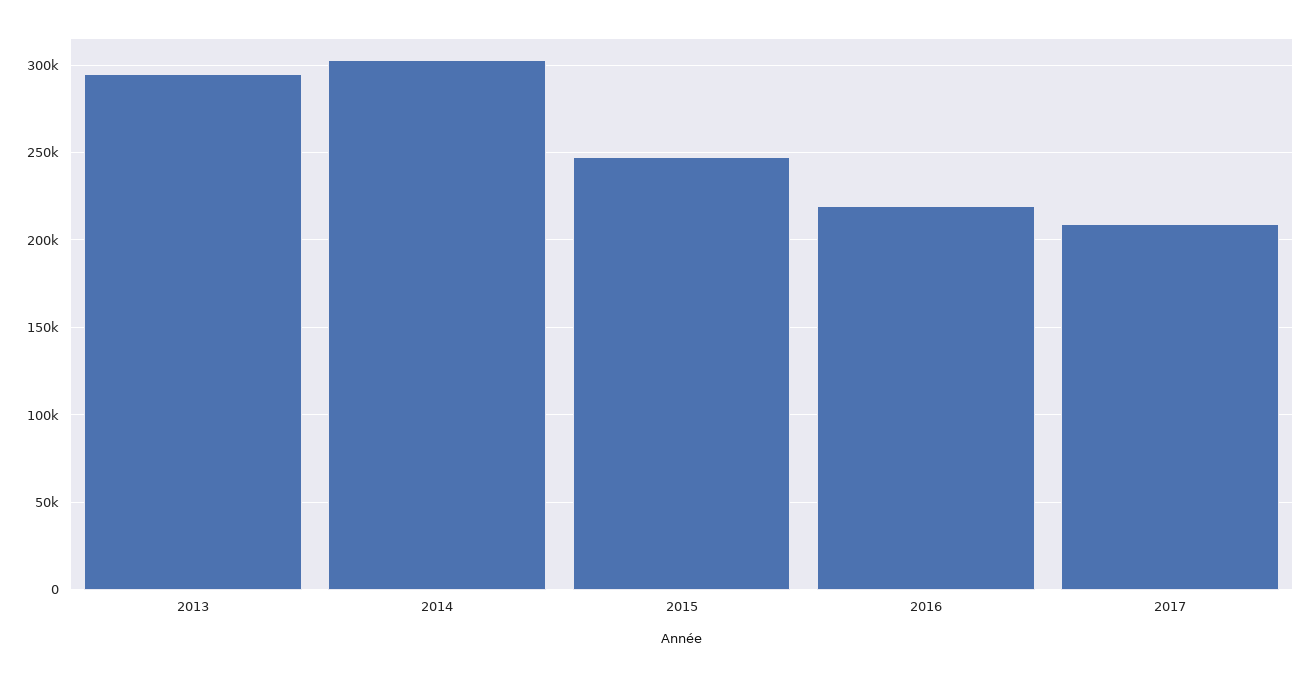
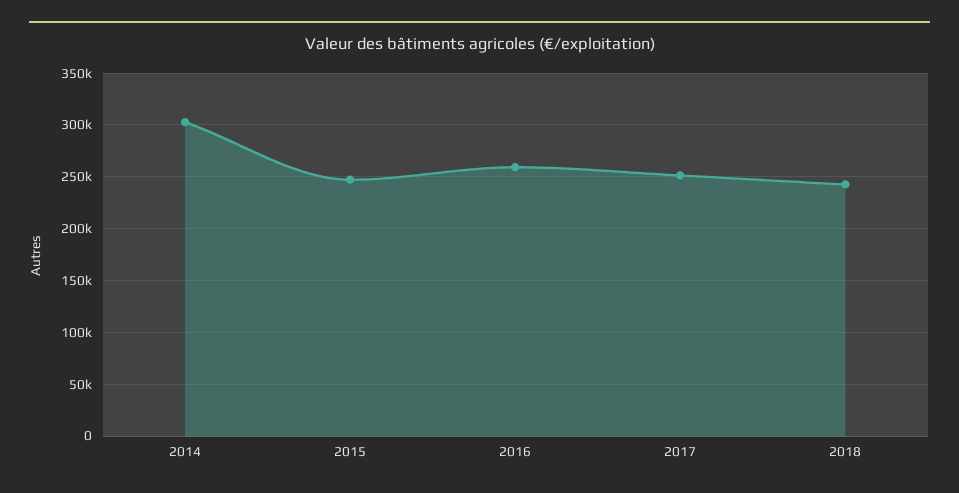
2013: 295000 -> none
2016: 220000 -> 260000
2017: 210000 -> 250000
2018: none -> 240000

